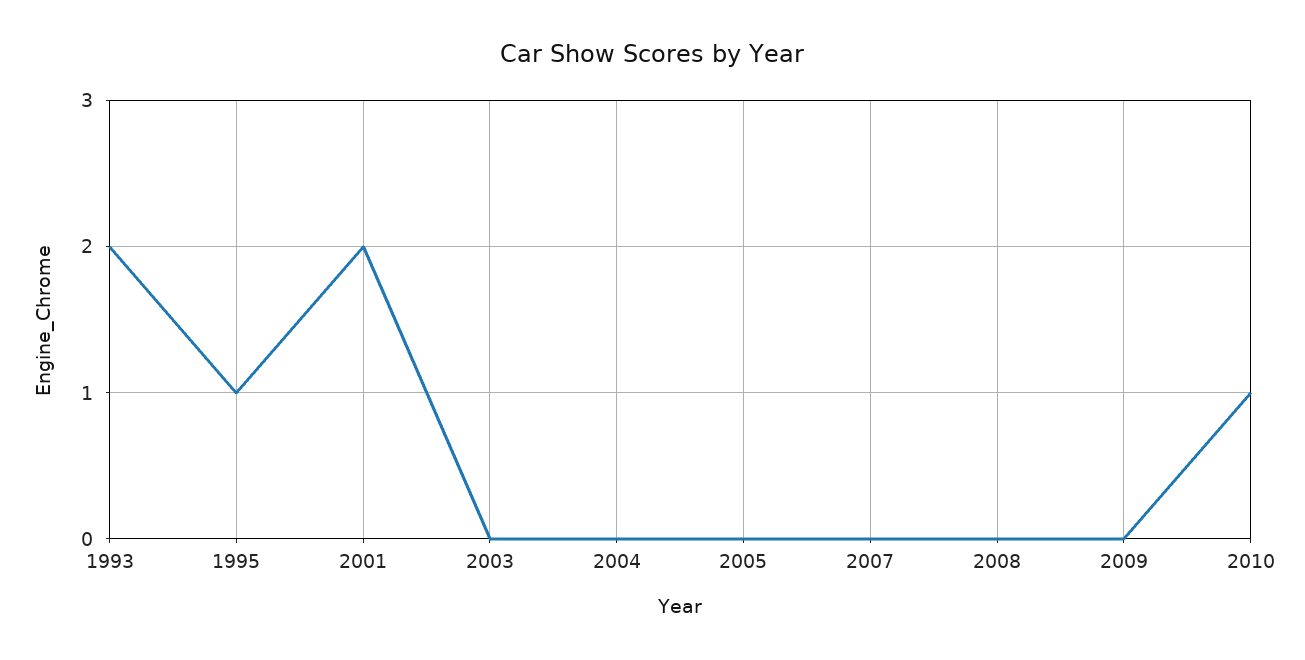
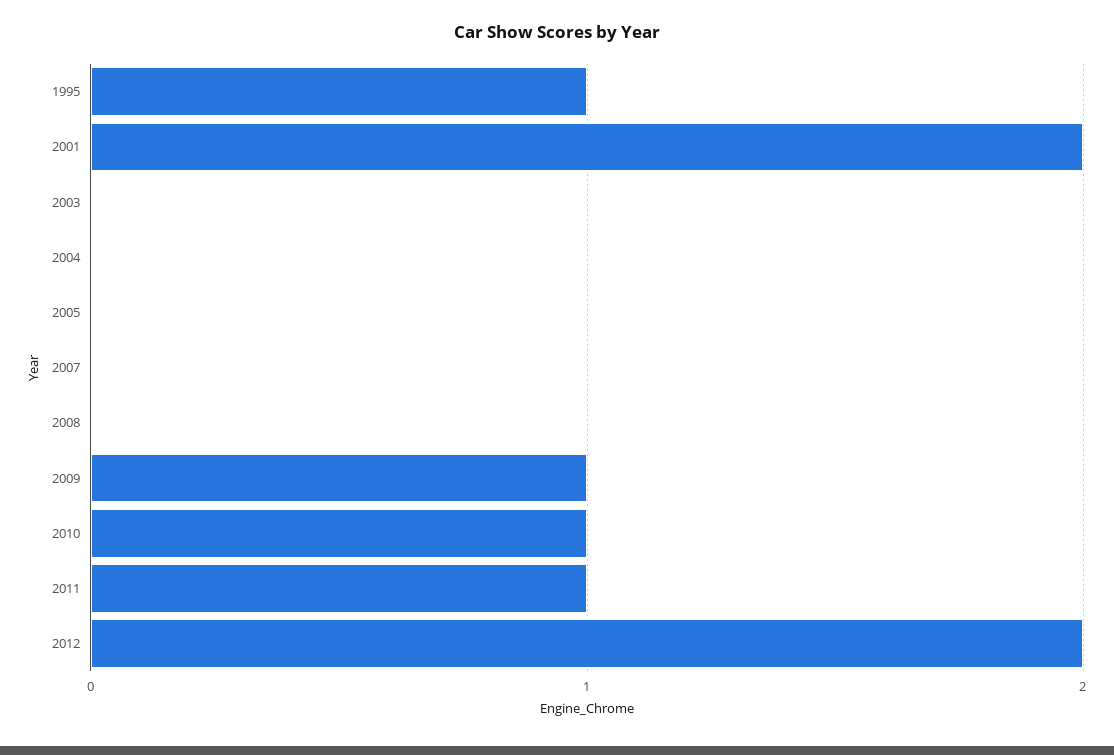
1993: 2 -> none
2009: 0 -> 1
2011: none -> 1
2012: none -> 2

